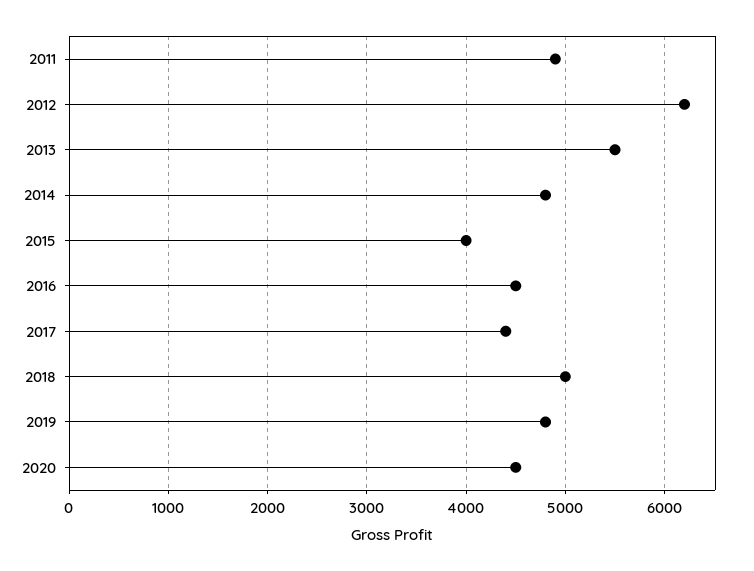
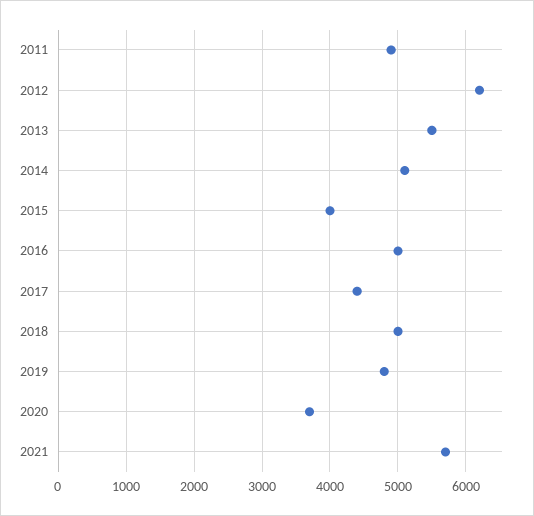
2014: 4800 -> 5100
2016: 4500 -> 5000
2020: 4500 -> 3700
2021: none -> 5700

